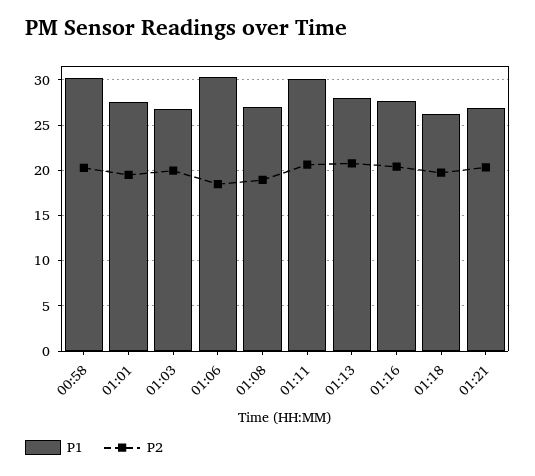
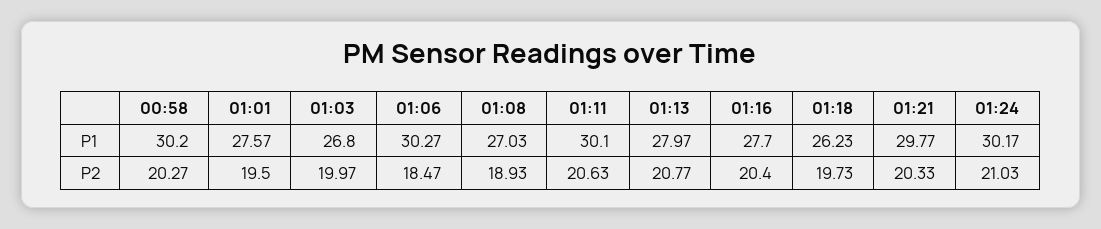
P1, 01:21: 27 -> 29.77
P1, 01:24: none -> 30.17
P2, 01:24: none -> 21.03

